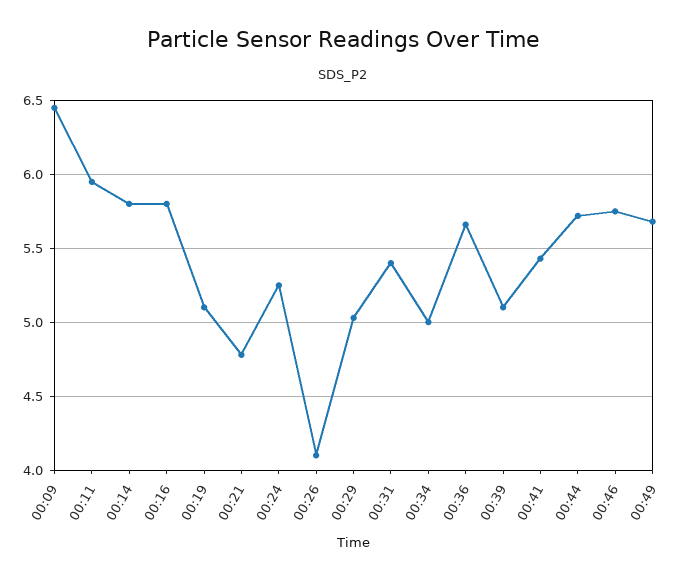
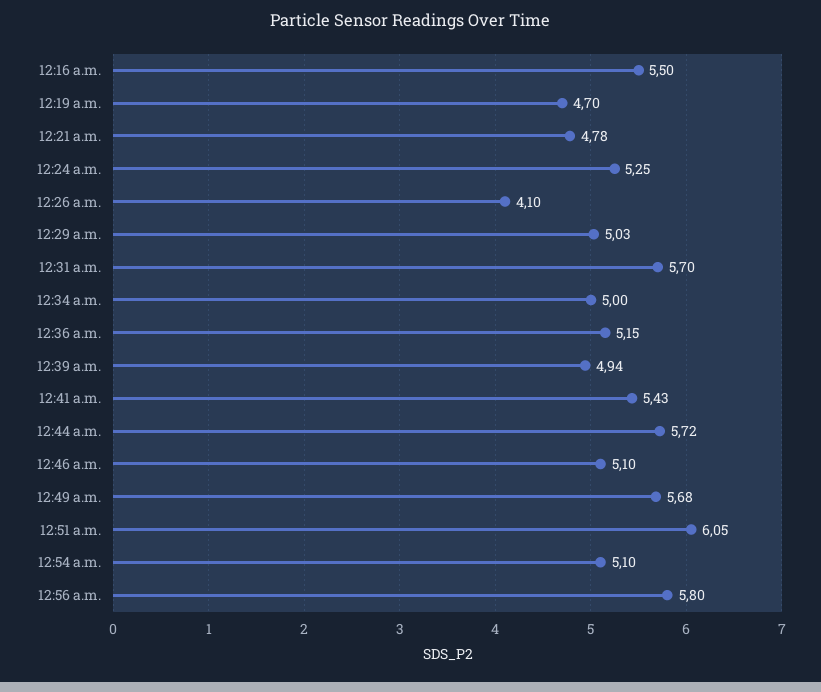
00:09: 6.45 -> none
00:11: 5.95 -> none
00:14: 5.8 -> none
00:16: 5.8 -> 5.5
00:19: 5.1 -> 4.7
00:31: 5.4 -> 5.7
00:36: 5.65 -> 5.15
00:39: 5.1 -> 4.94
00:46: 5.75 -> 5.1
12:51 a.m.: none -> 6.05
12:54 a.m.: none -> 5.1
12:56 a.m.: none -> 5.8

